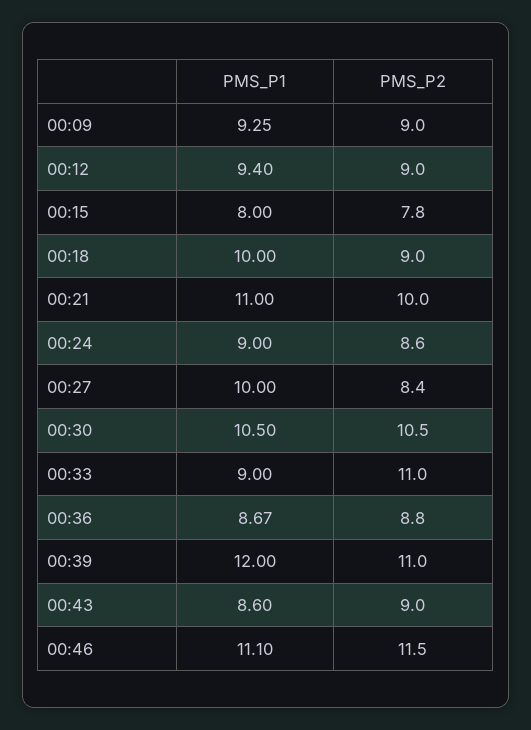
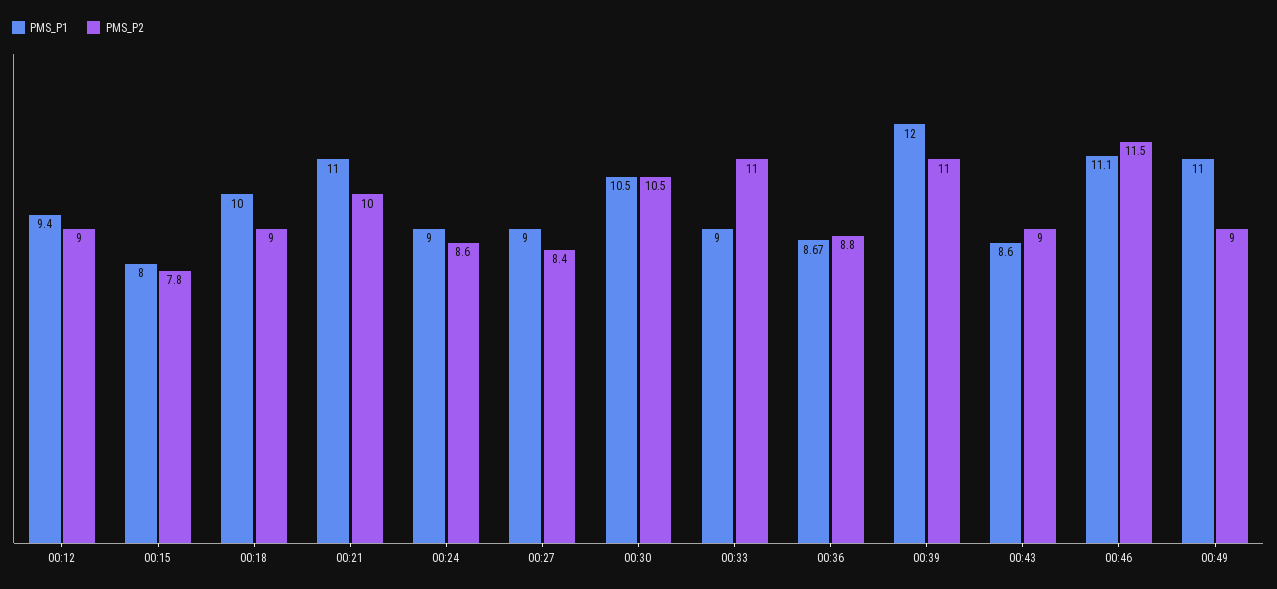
PMS_P1, 00:09: 9.25 -> none
PMS_P2, 00:09: 9 -> none
PMS_P1, 00:27: 10 -> 9
PMS_P1, 00:49: none -> 11
PMS_P2, 00:49: none -> 9

